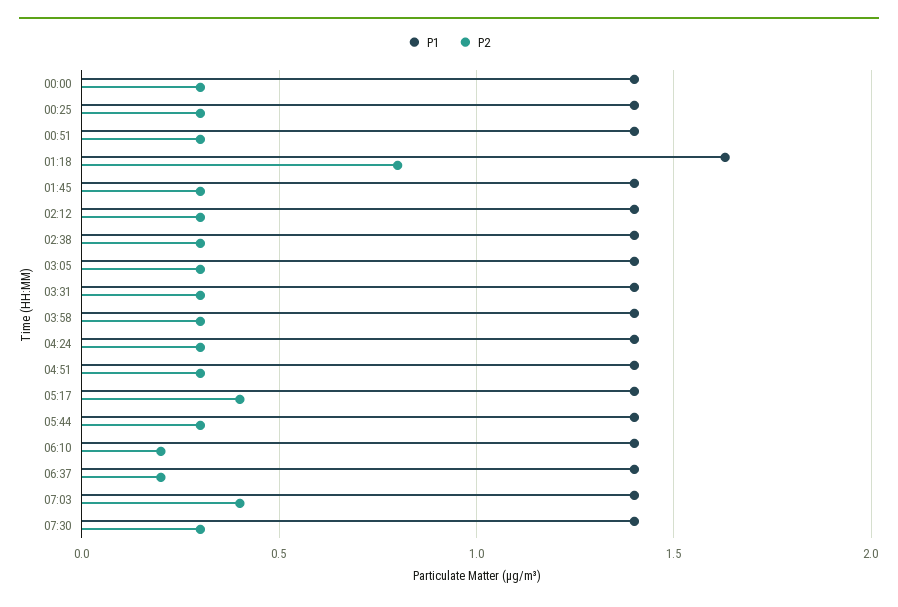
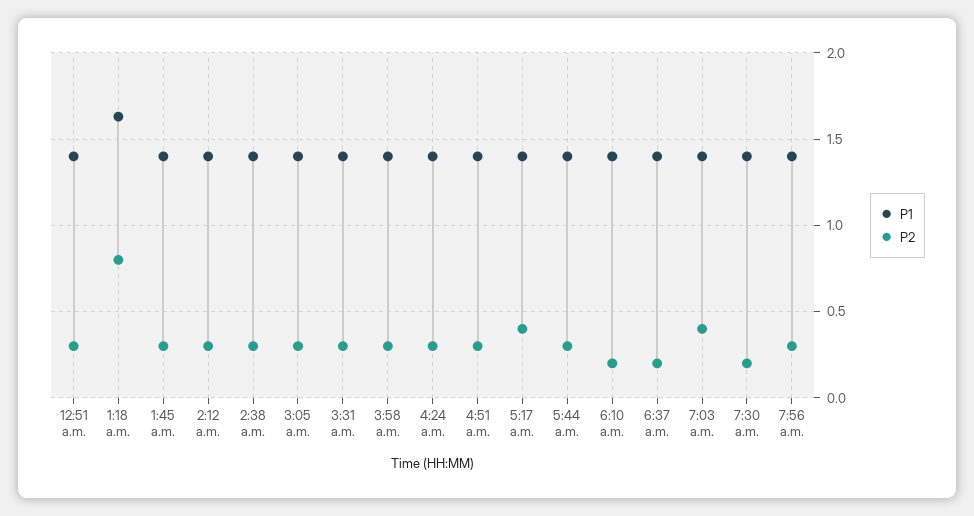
P1, 00:00: 1.4 -> none
P2, 00:00: 0.3 -> none
P1, 00:25: 1.4 -> none
P2, 00:25: 0.3 -> none
P2, 07:30: 0.3 -> 0.2
P1, 7:56 a.m.: none -> 1.4
P2, 7:56 a.m.: none -> 0.3

